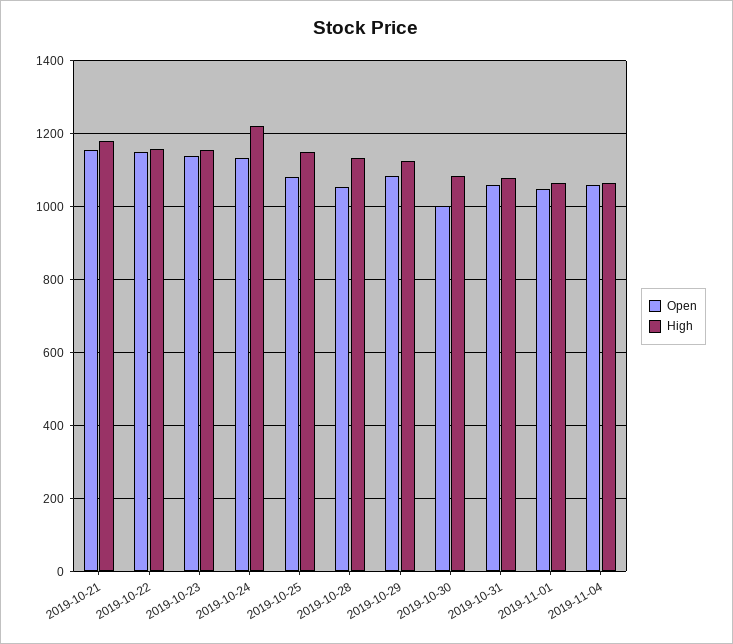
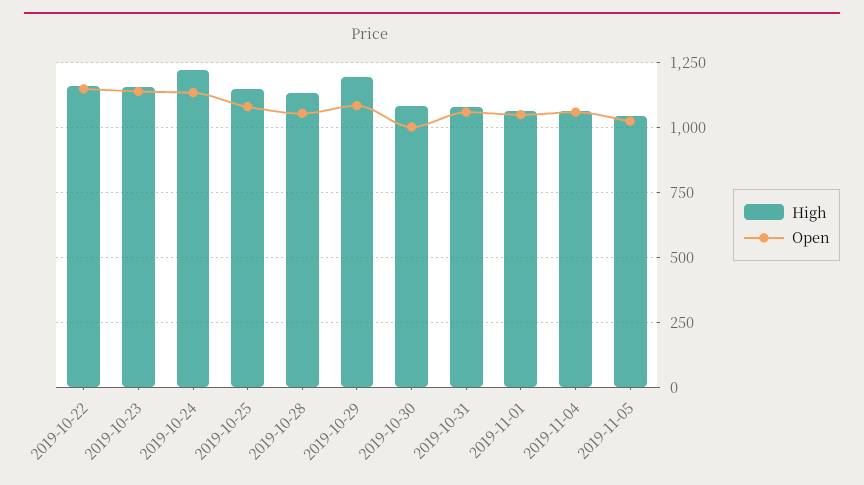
Open, 2019-10-21: 1160 -> none
High, 2019-10-21: 1180 -> none
High, 2019-10-29: 1120 -> 1200
High, 2019-11-05: none -> 1050
Open, 2019-11-05: none -> 1025

